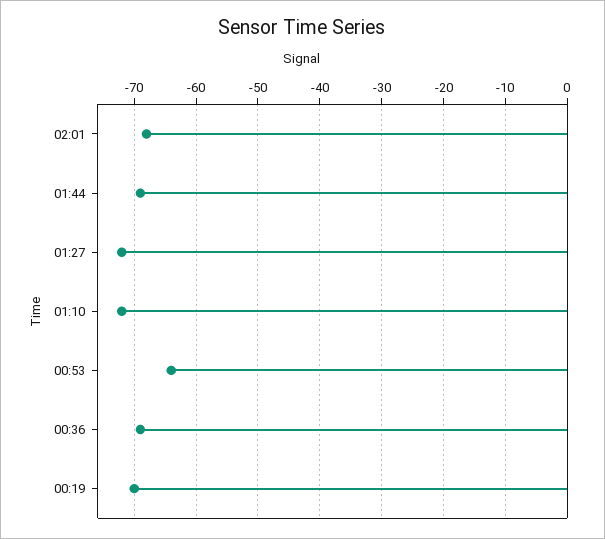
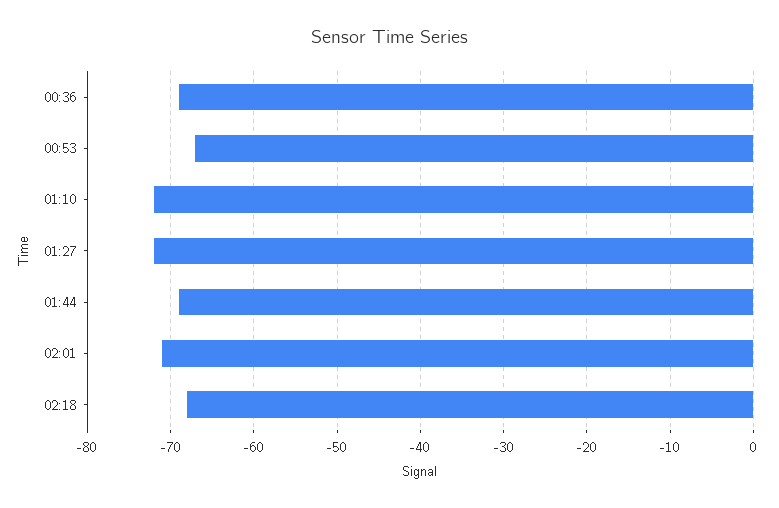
02:01: -68 -> -71
00:53: -64 -> -67
00:19: -70 -> none
02:18: none -> -68

